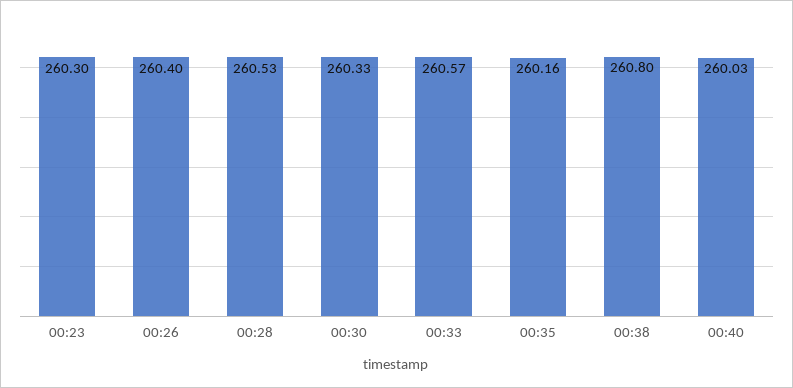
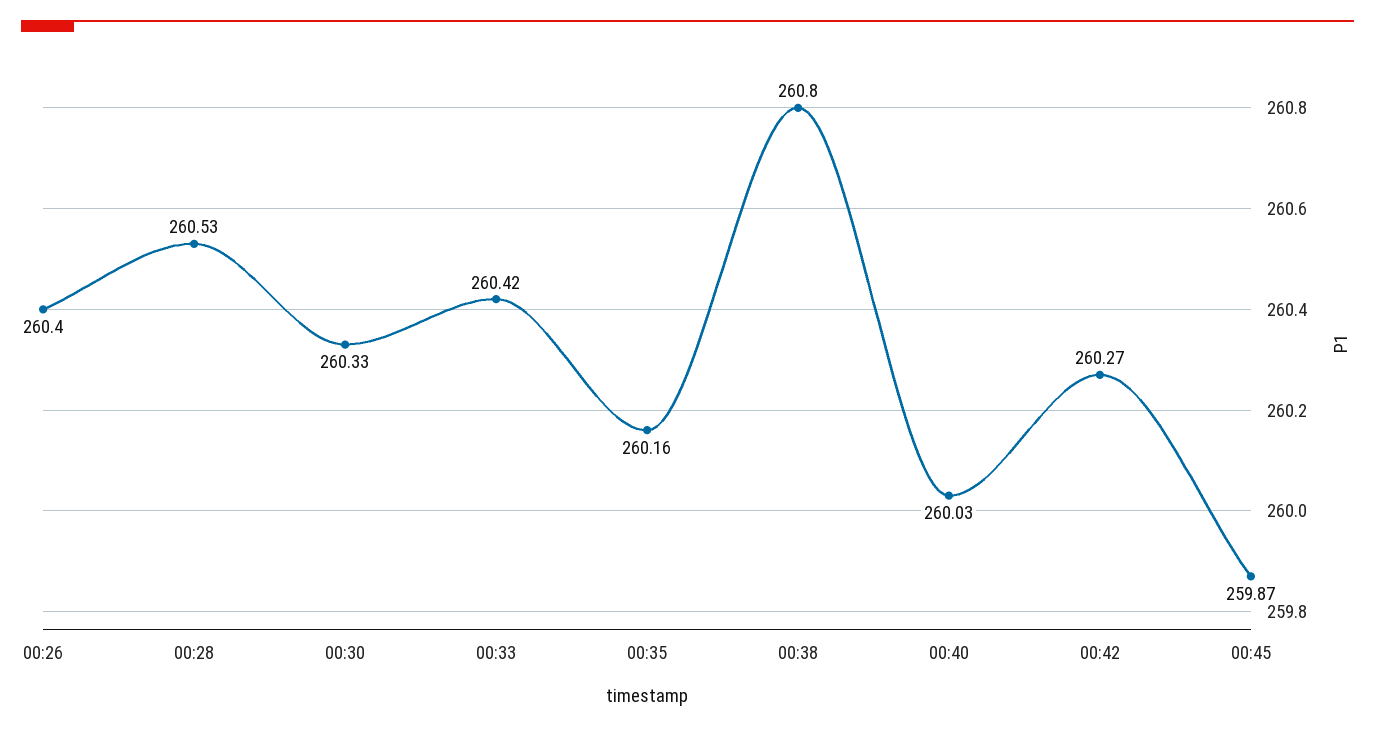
00:23: 260.3 -> none
00:33: 260.57 -> 260.42
00:42: none -> 260.27
00:45: none -> 259.87

